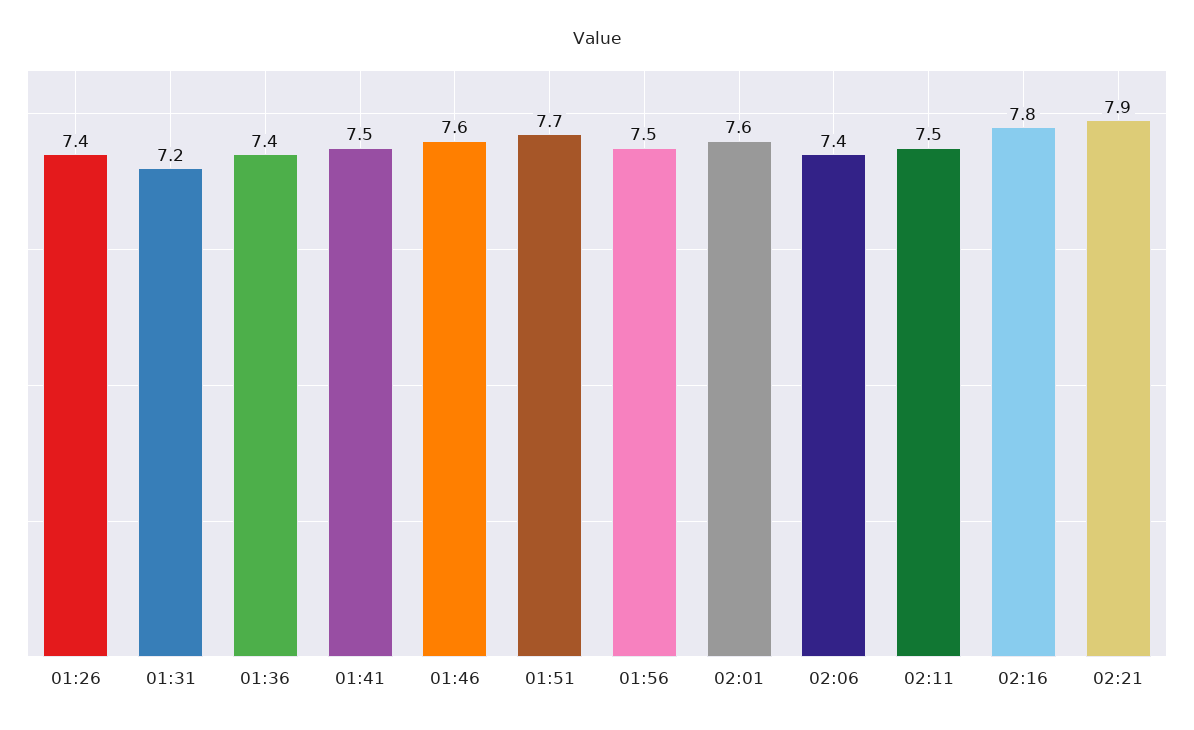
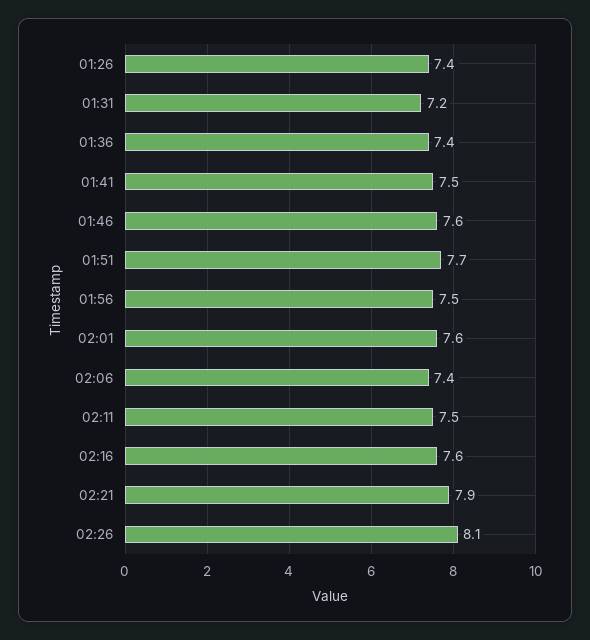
02:16: 7.8 -> 7.6
02:26: none -> 8.1

